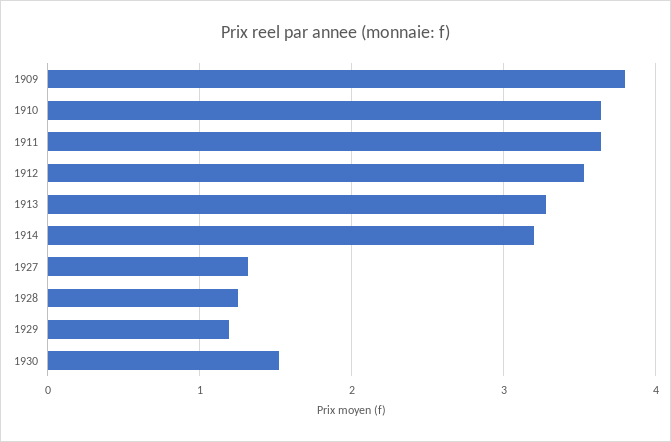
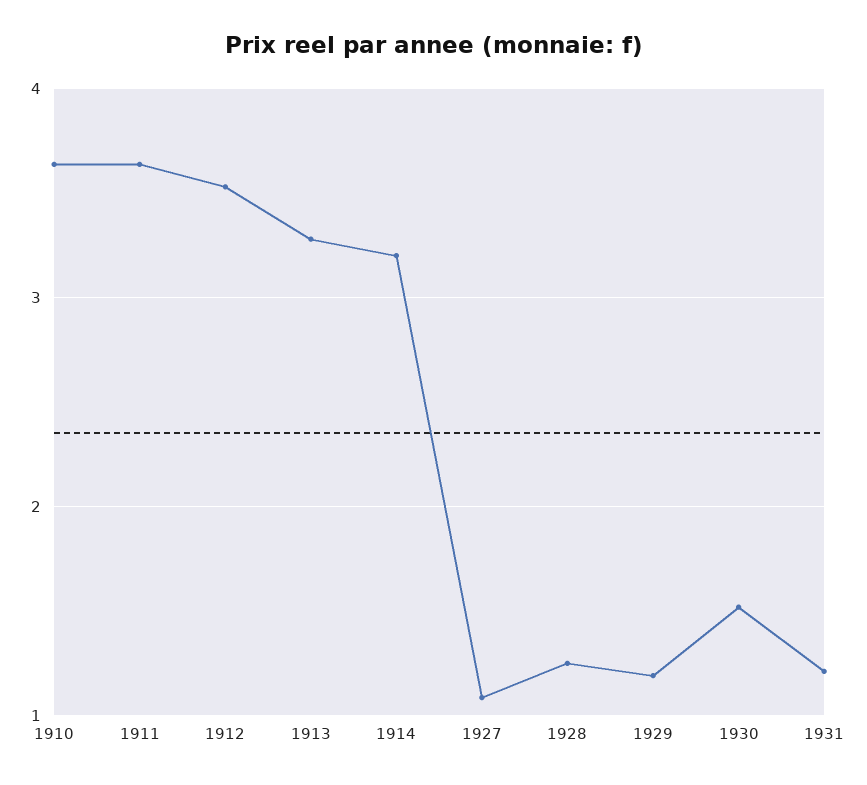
1909: 3.8 -> none
1927: 1.3 -> 1.1
1931: none -> 1.2

